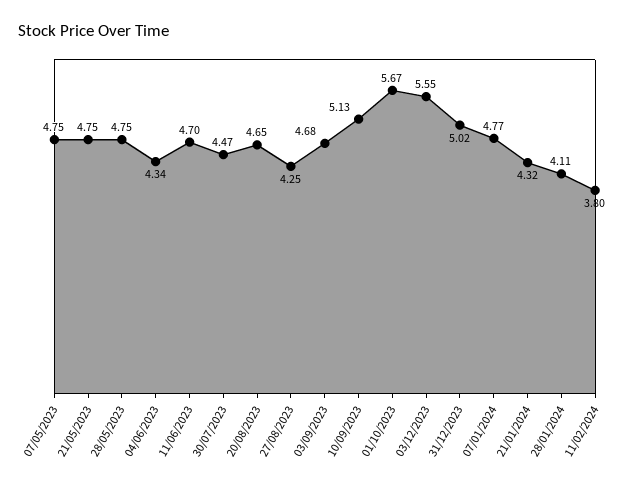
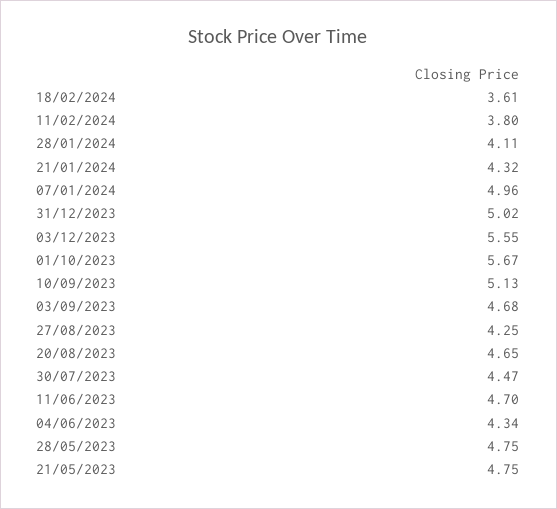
07/05/2023: 4.75 -> none
07/01/2024: 4.77 -> 4.96
18/02/2024: none -> 3.61

